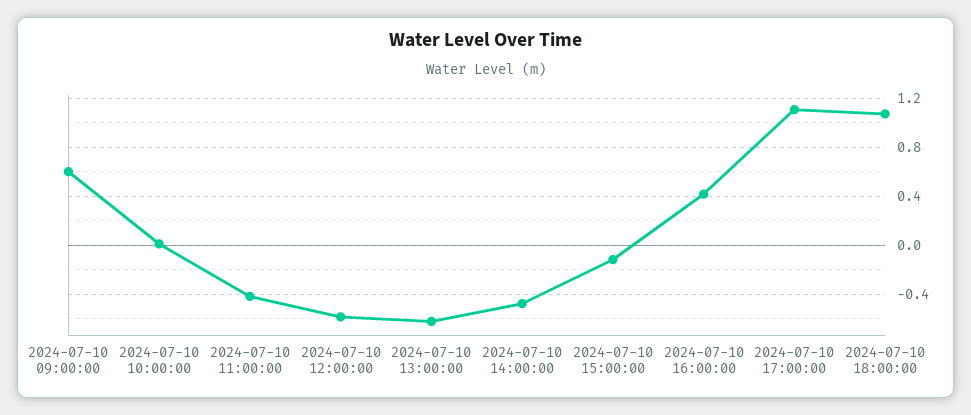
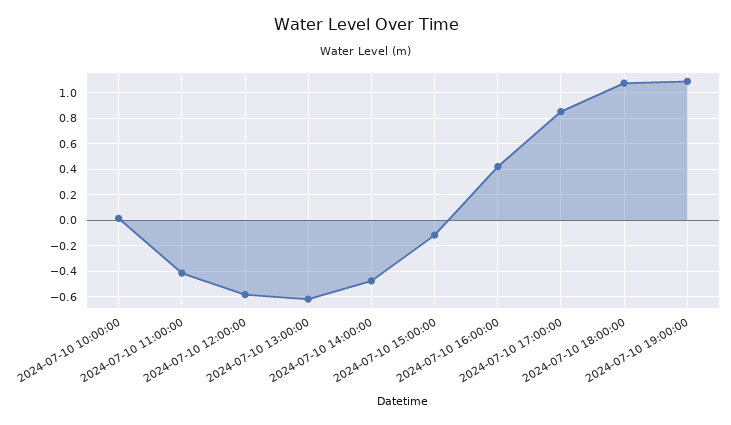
2024-07-10 09:00:00: 0.6 -> none
2024-07-10 17:00:00: 1.1 -> 0.85
2024-07-10 19:00:00: none -> 1.1

